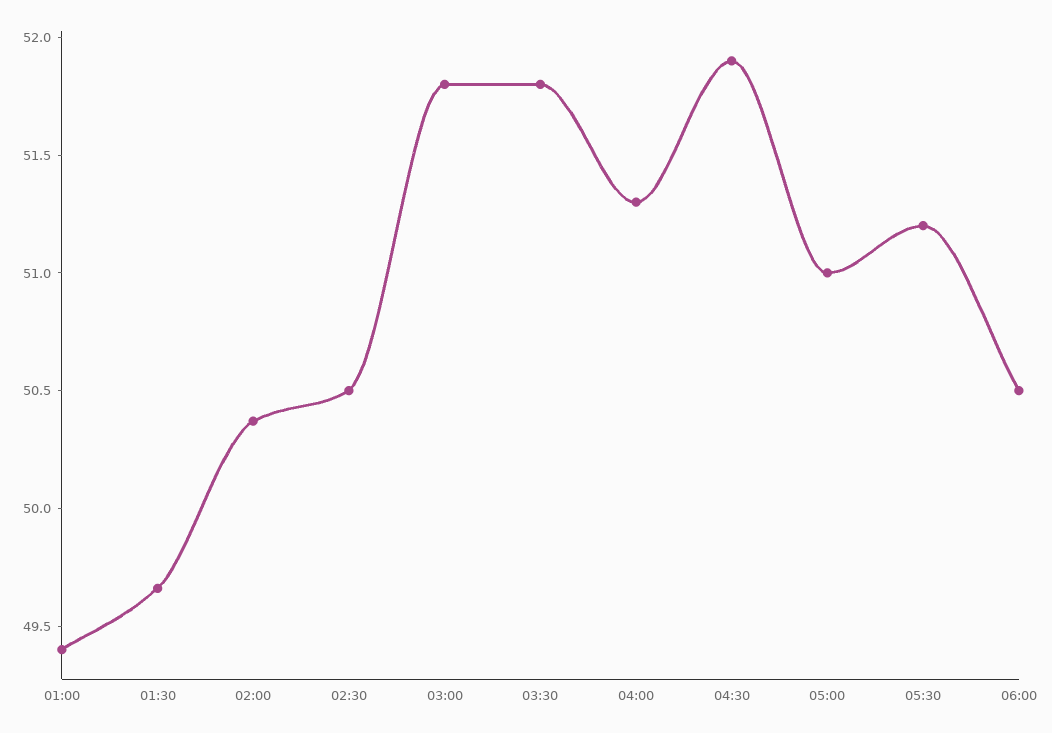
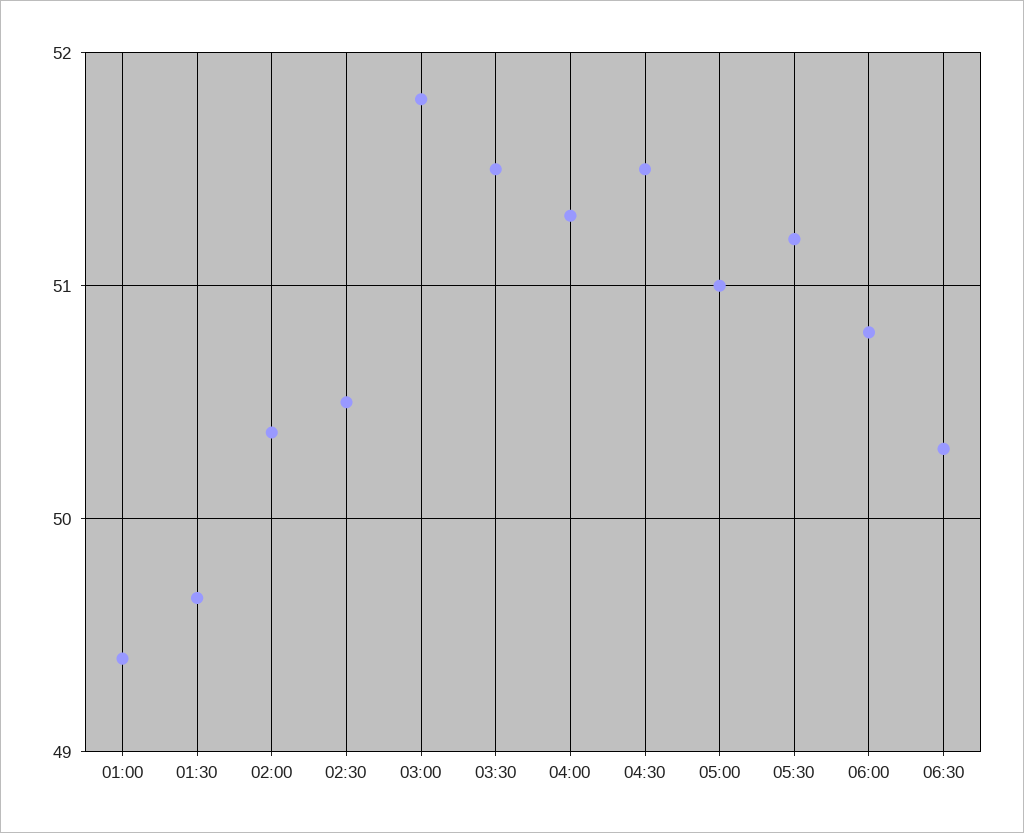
03:30: 51.8 -> 51.5
04:30: 51.9 -> 51.5
06:00: 50.5 -> 50.8
06:30: none -> 50.3

